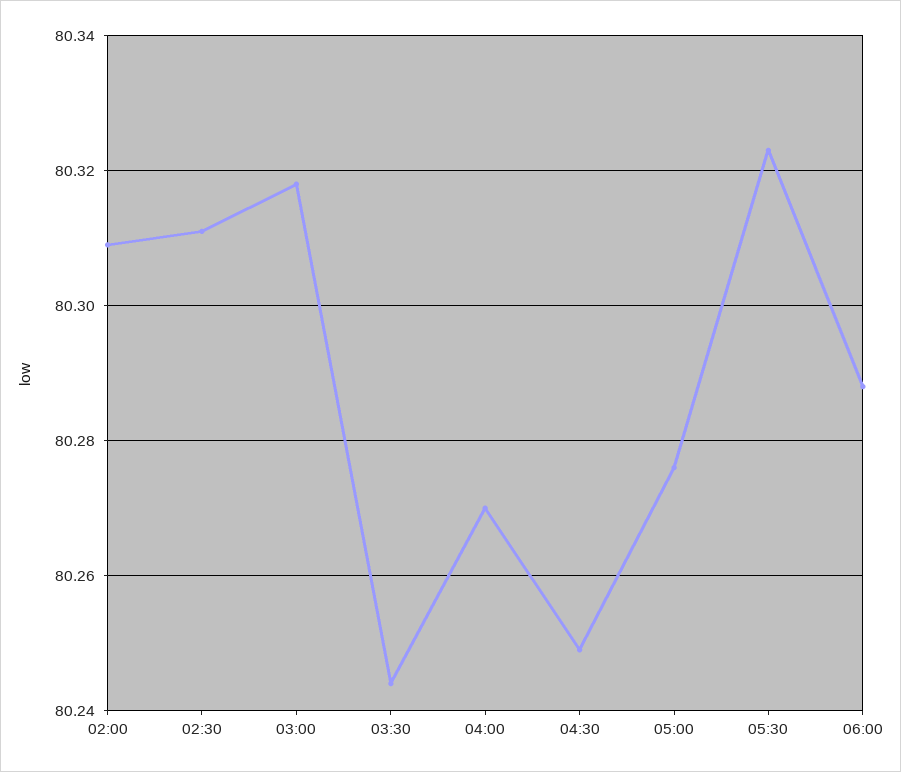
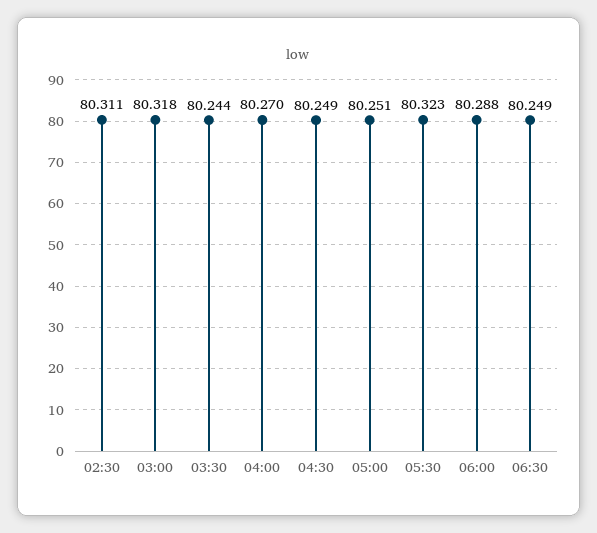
02:00: 80.31 -> none
05:00: 80.275 -> 80.251
06:30: none -> 80.249

